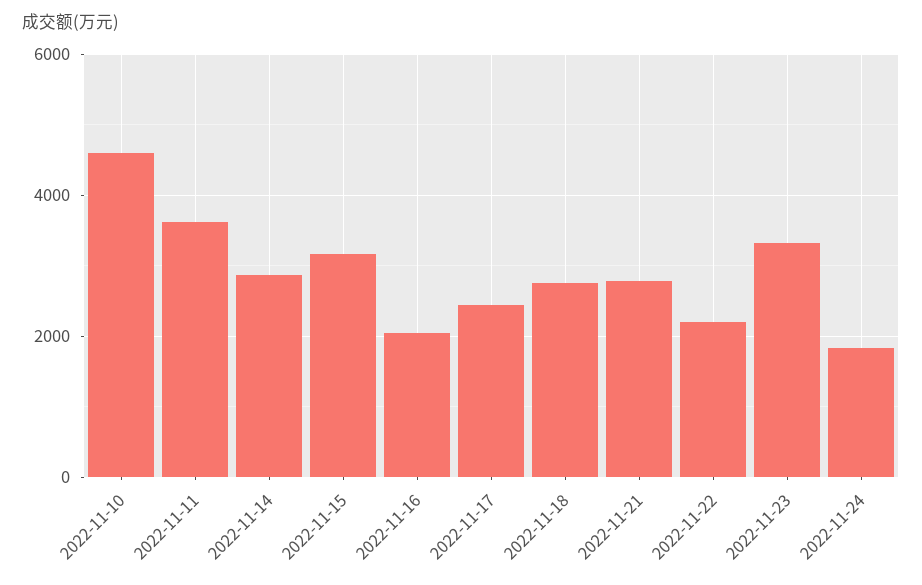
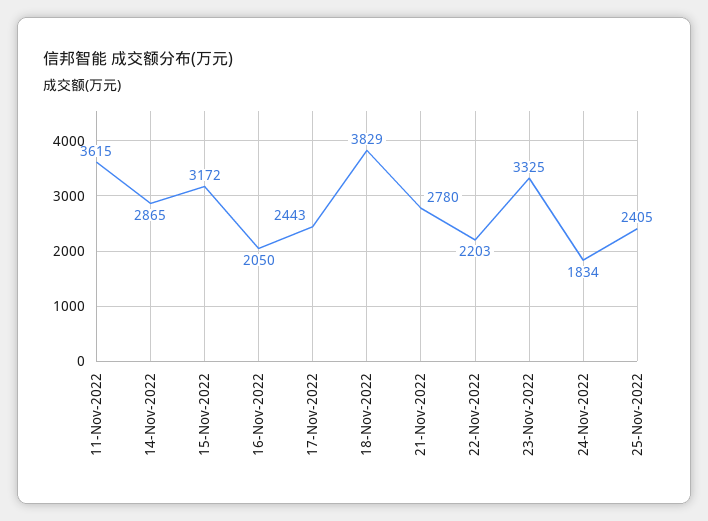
2022-11-10: 4600 -> none
2022-11-18: 2800 -> 3829
25-Nov-2022: none -> 2405

